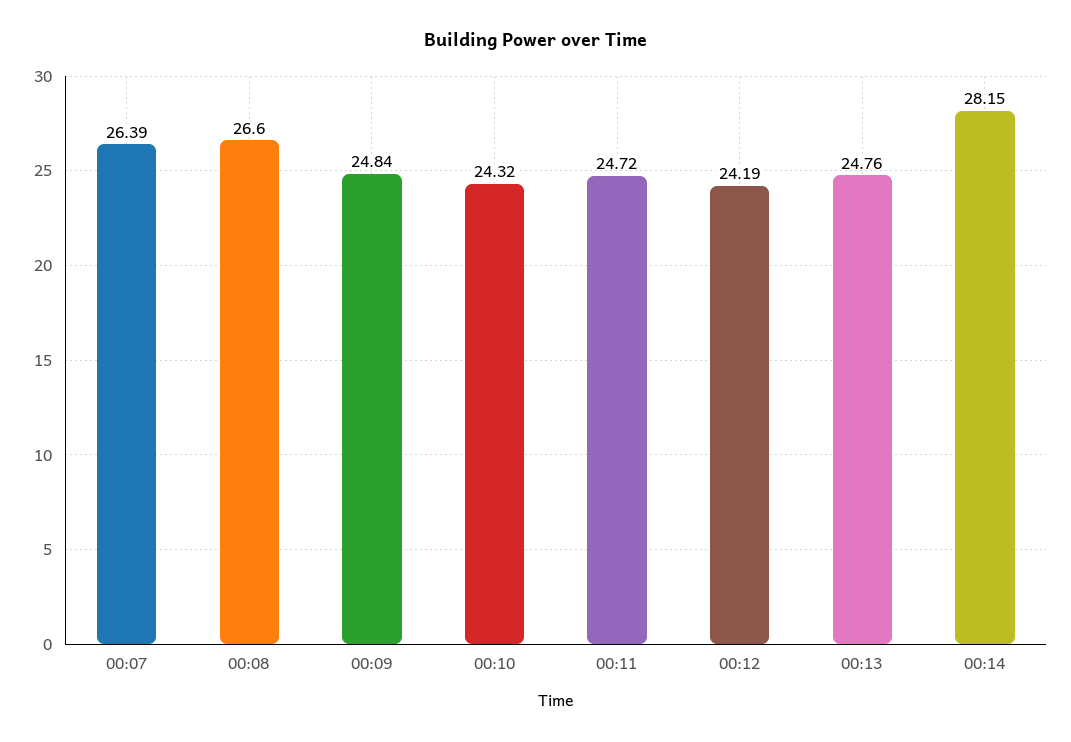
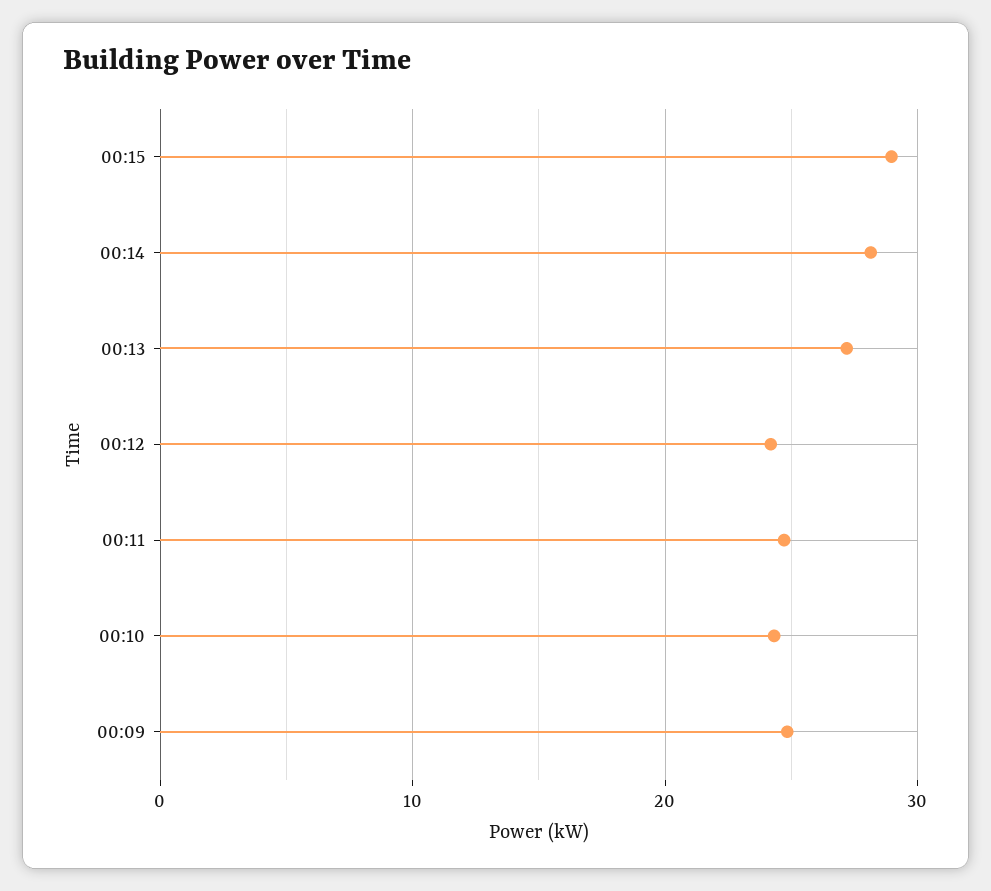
00:07: 26.39 -> none
00:08: 26.6 -> none
00:13: 24.76 -> 27
00:15: none -> 29

